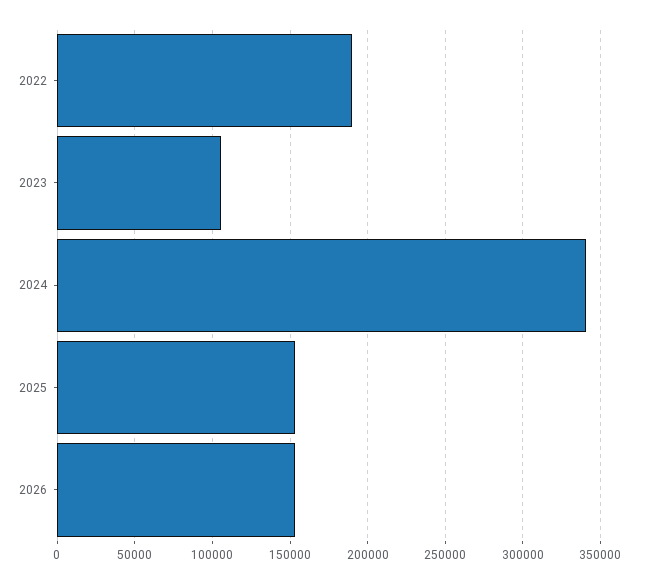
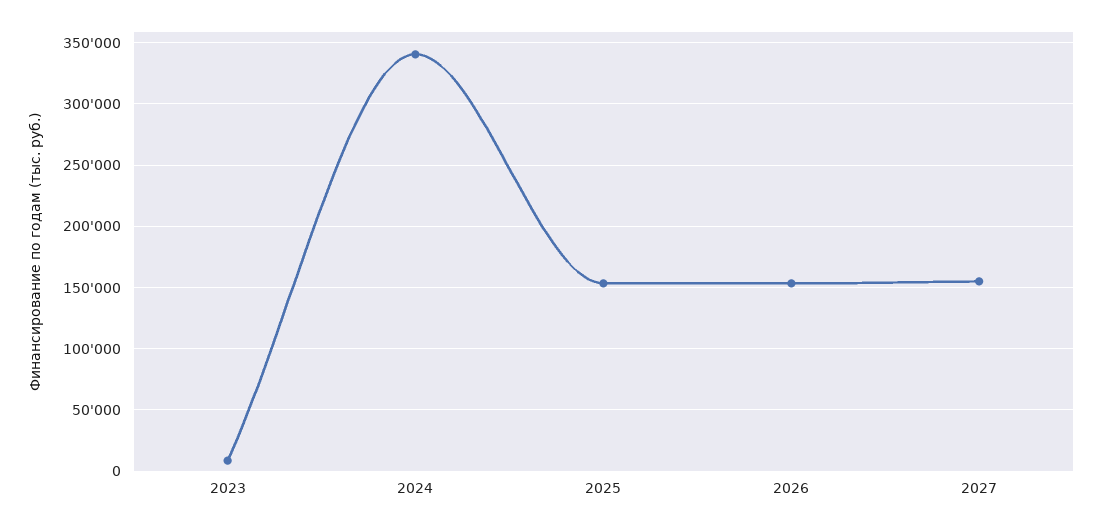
2022: 190000 -> none
2023: 105000 -> 10000
2027: none -> 155000

